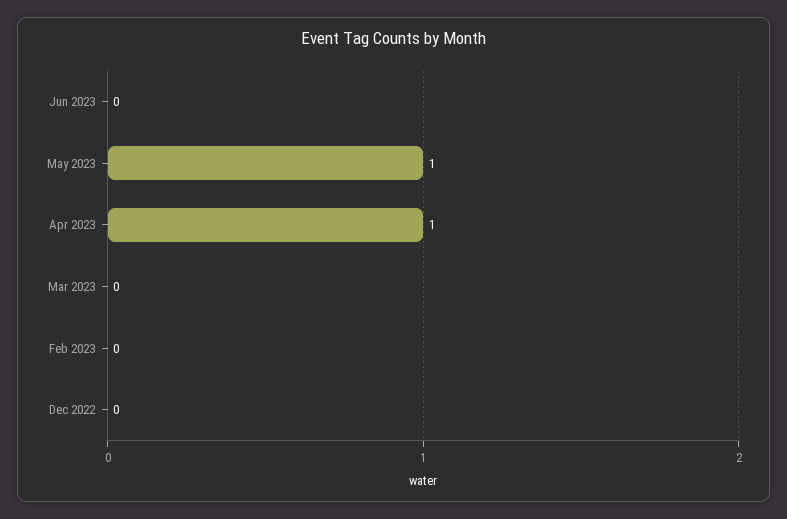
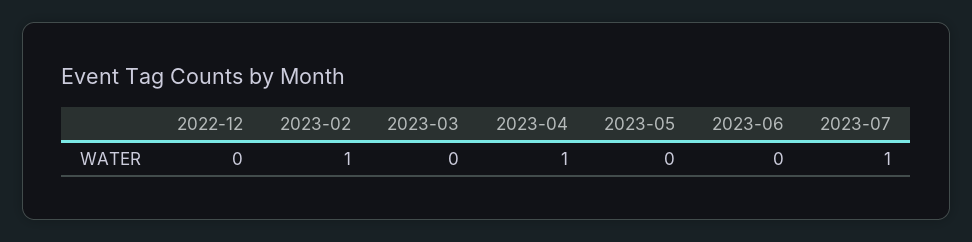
May 2023: 1 -> 0
Feb 2023: 0 -> 1
2023-07: none -> 1

